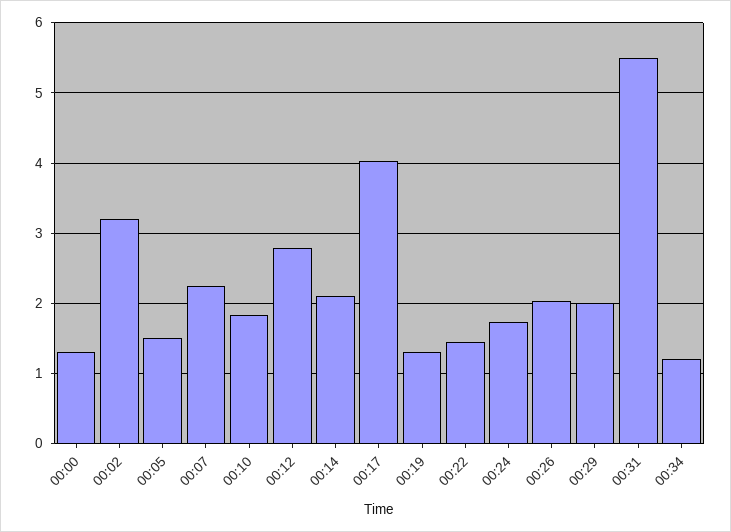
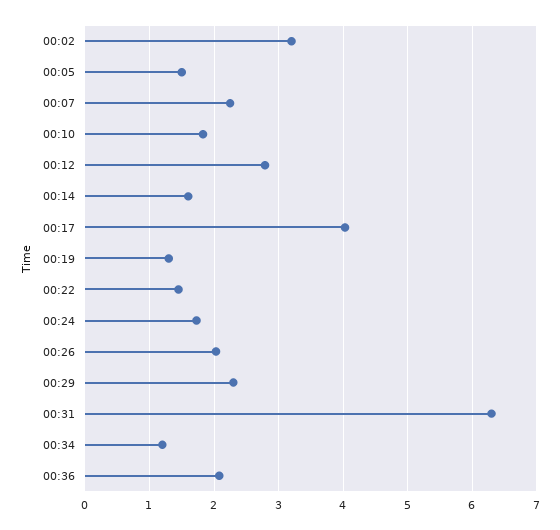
00:00: 1.3 -> none
00:14: 2.1 -> 1.6
00:29: 2 -> 2.3
00:31: 5.5 -> 6.3
00:36: none -> 2.1

